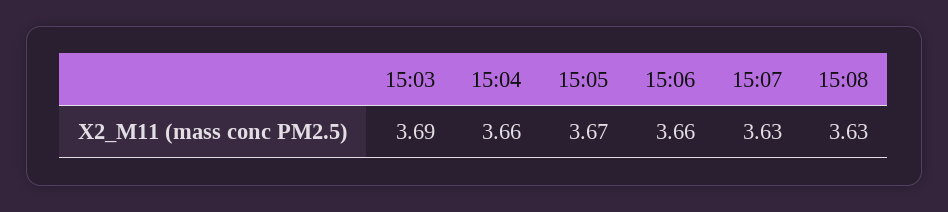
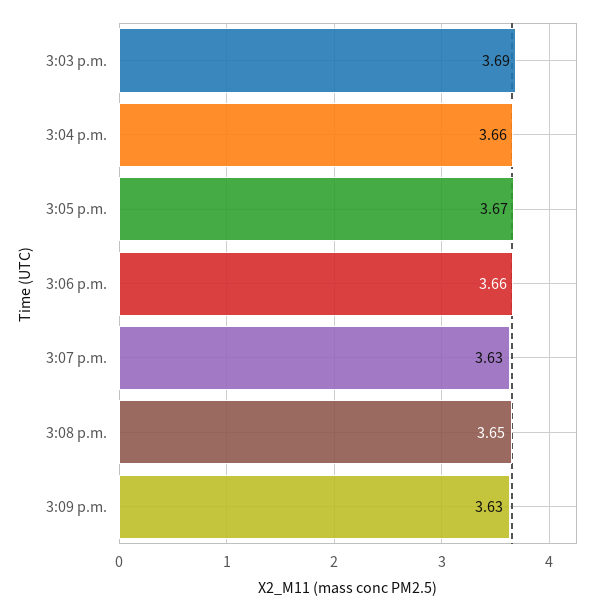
15:08: 3.63 -> 3.65
3:09 p.m.: none -> 3.63

